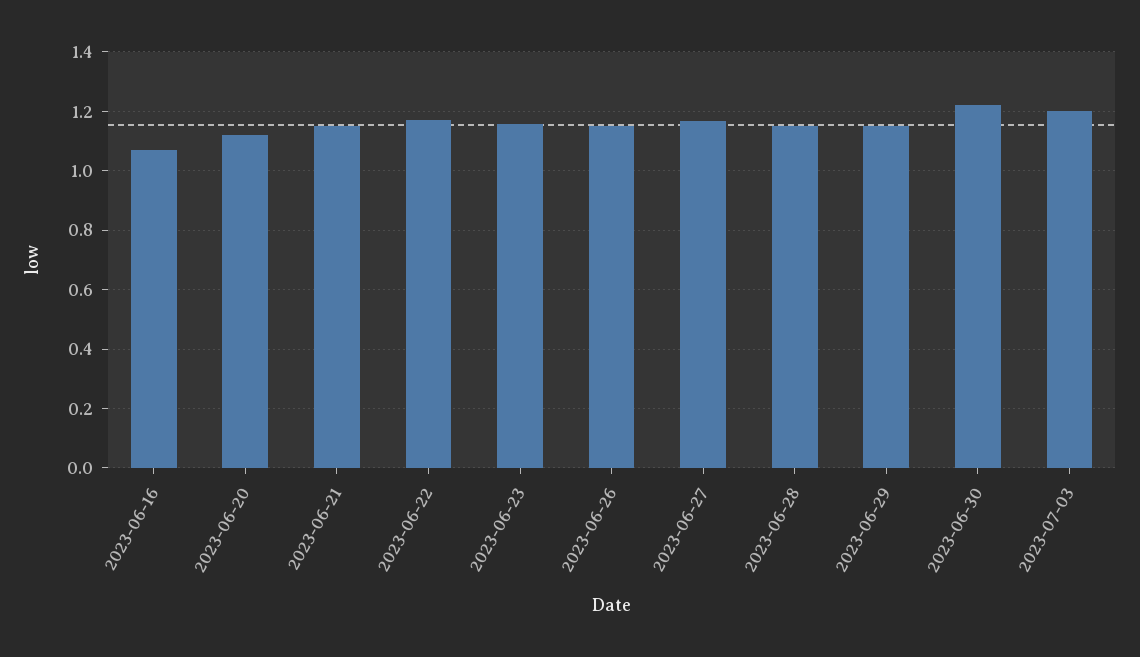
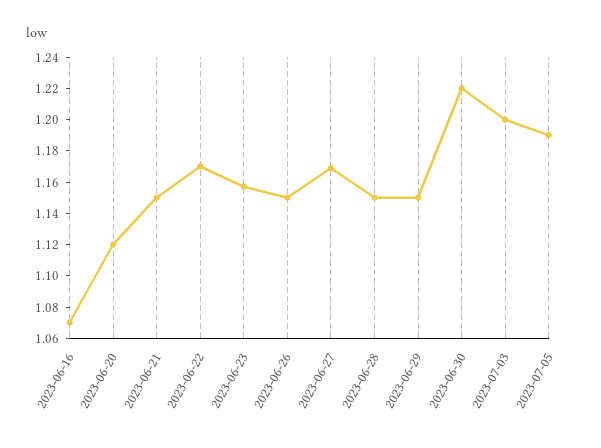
2023-07-05: none -> 1.19

